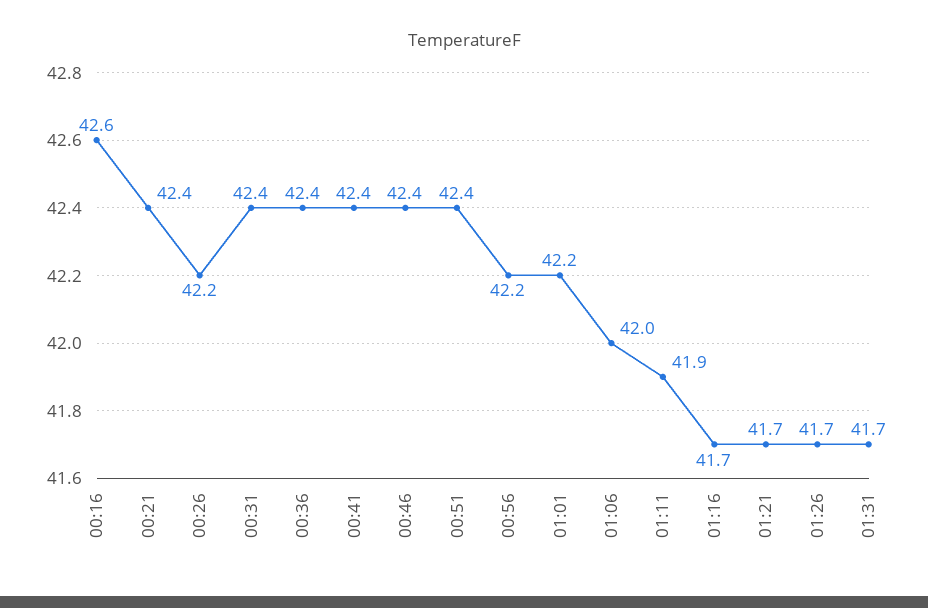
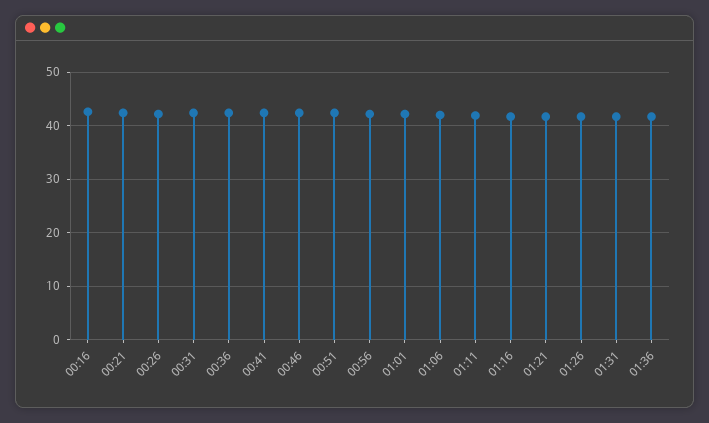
01:36: none -> 42

